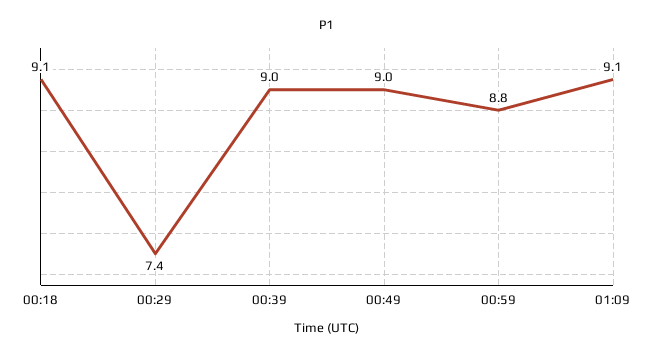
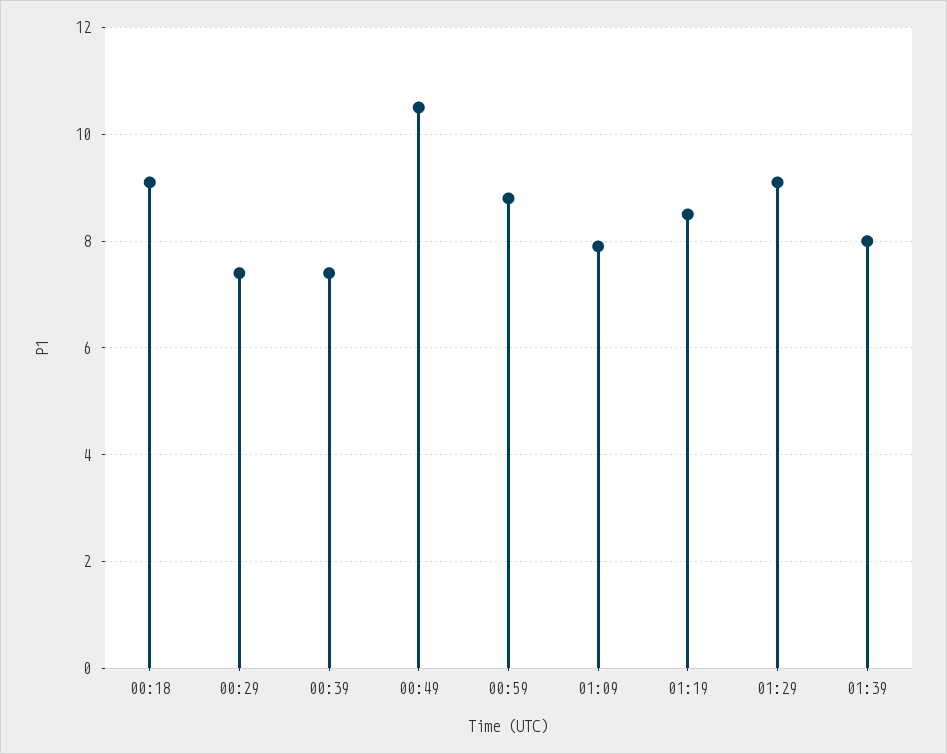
00:39: 9 -> 7.5
00:49: 9 -> 10.5
01:09: 9.1 -> 8
01:19: none -> 8.5
01:29: none -> 9
01:39: none -> 8

